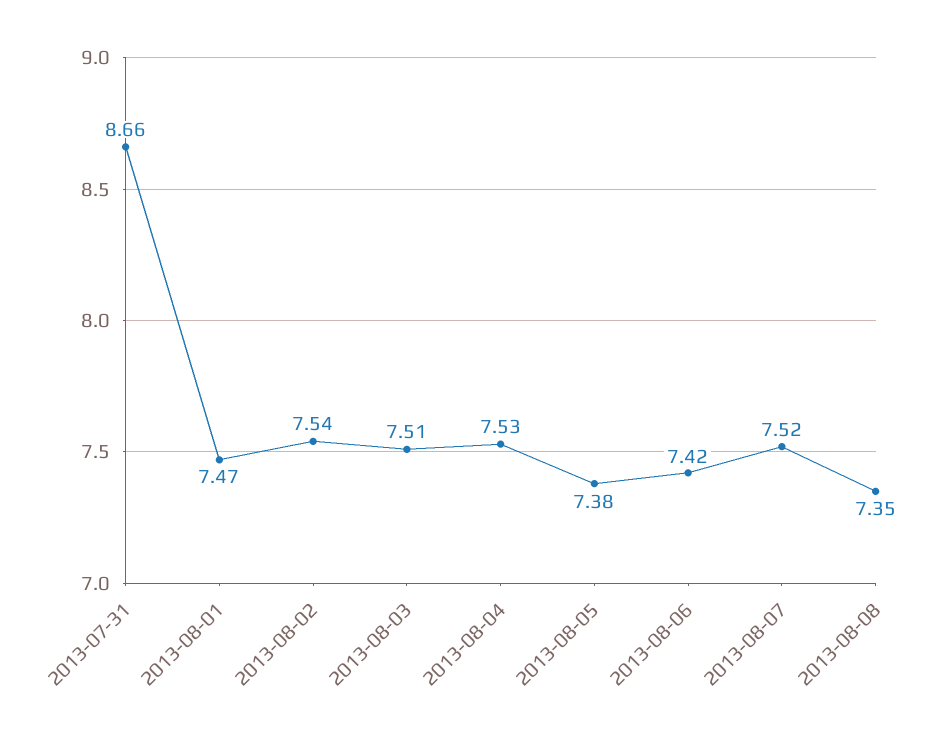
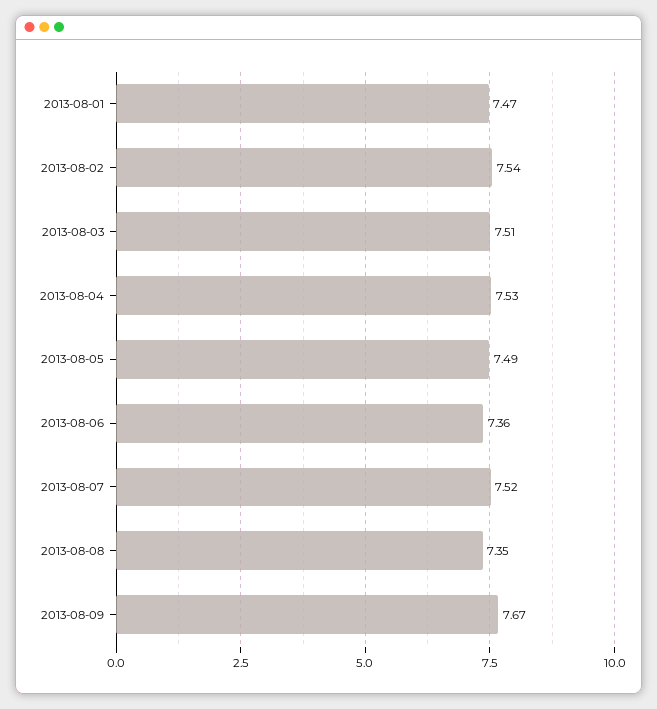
2013-07-31: 8.66 -> none
2013-08-05: 7.38 -> 7.49
2013-08-06: 7.42 -> 7.36
2013-08-09: none -> 7.67

